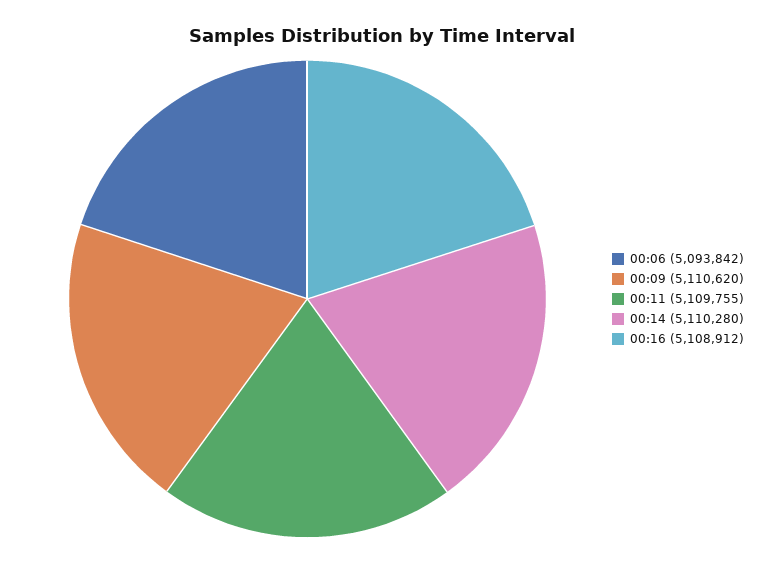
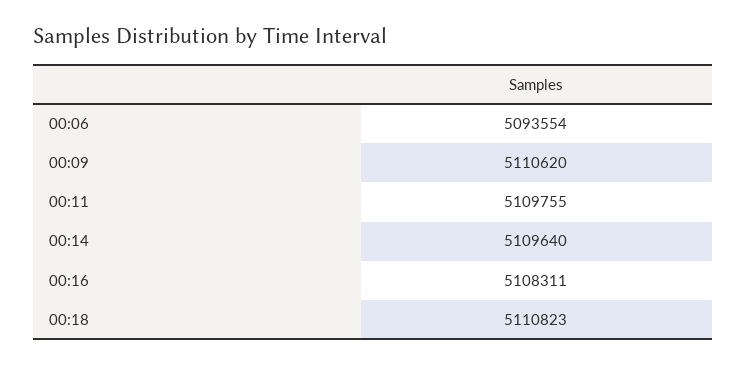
00:06: 5093842 -> 5093554
00:14: 5110280 -> 5109640
00:16: 5108912 -> 5108311
00:18: none -> 5110823

